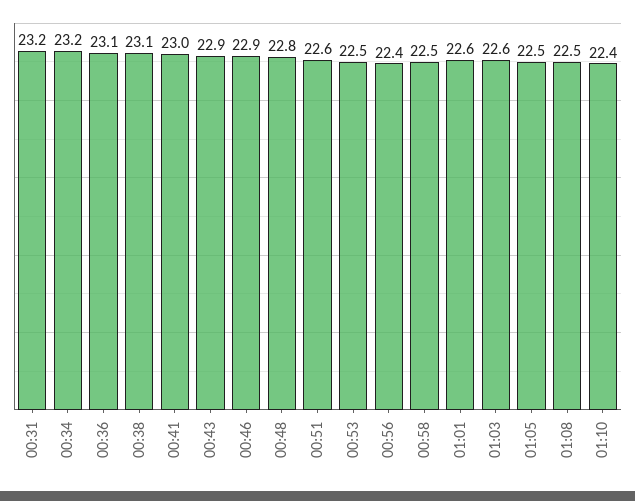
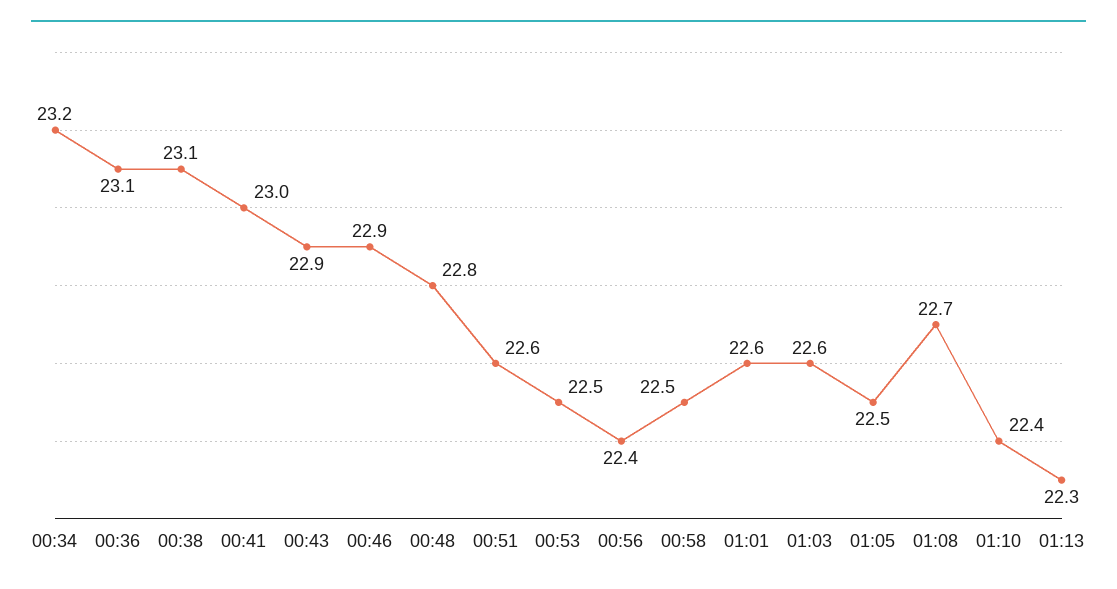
00:31: 23.2 -> none
01:08: 22.5 -> 22.7
01:13: none -> 22.3

